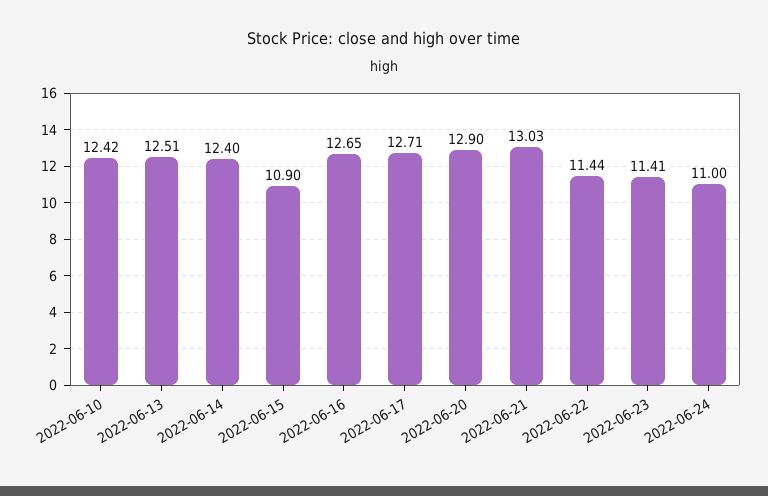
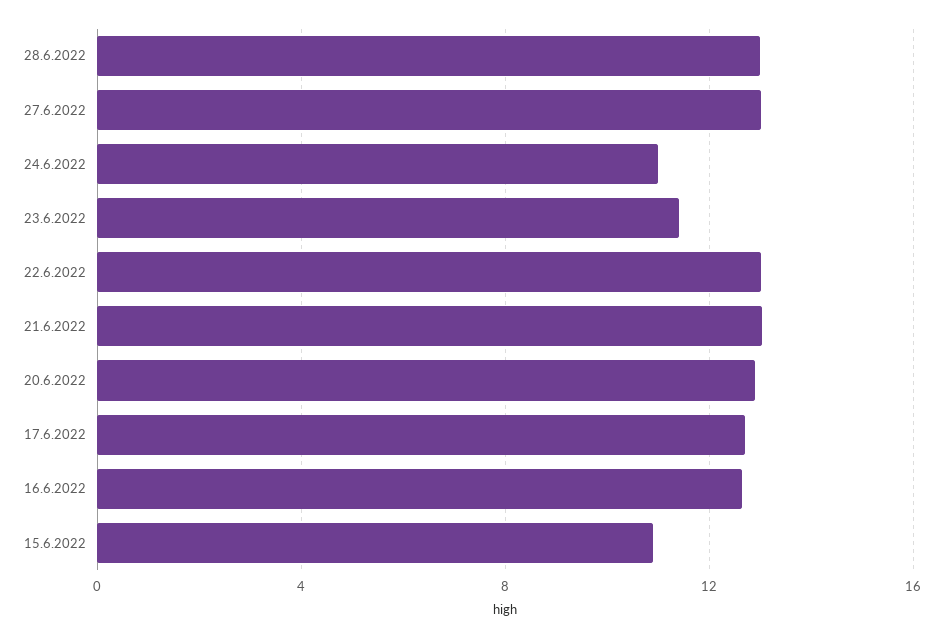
2022-06-10: 12.42 -> none
2022-06-13: 12.51 -> none
2022-06-14: 12.4 -> none
2022-06-22: 11.44 -> 13
28.6.2022: none -> 13
27.6.2022: none -> 13

